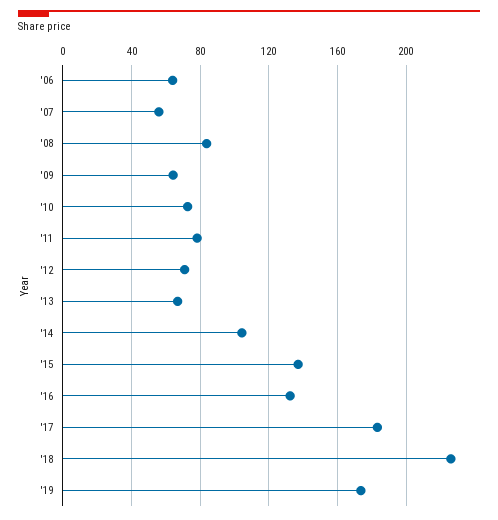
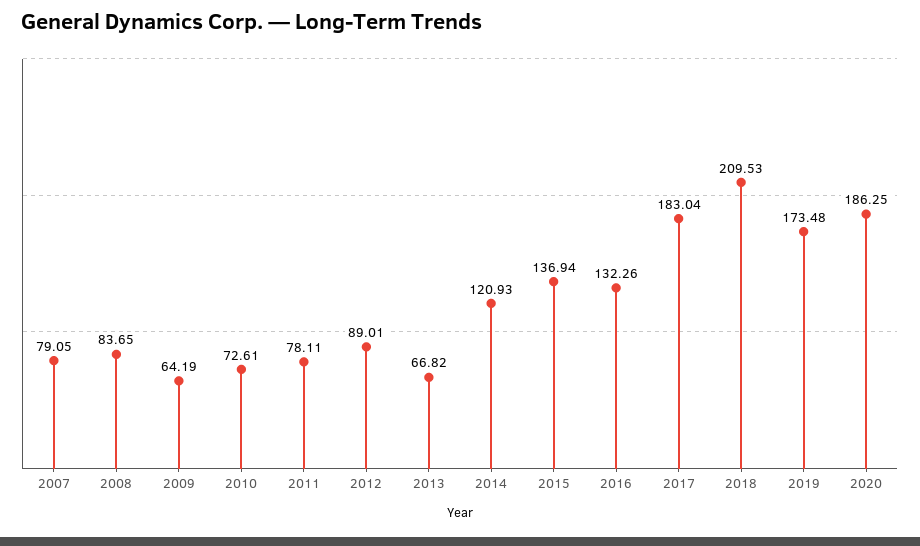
'06: 65 -> none
'07: 55 -> 79.05
'12: 70 -> 89.01
'14: 105 -> 120.93
'18: 225 -> 209.53
2020: none -> 186.25

